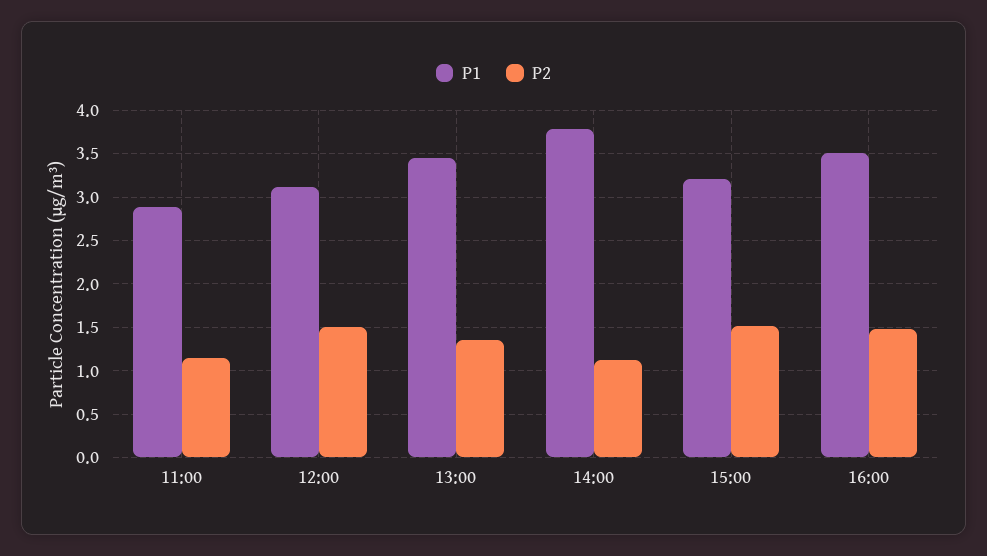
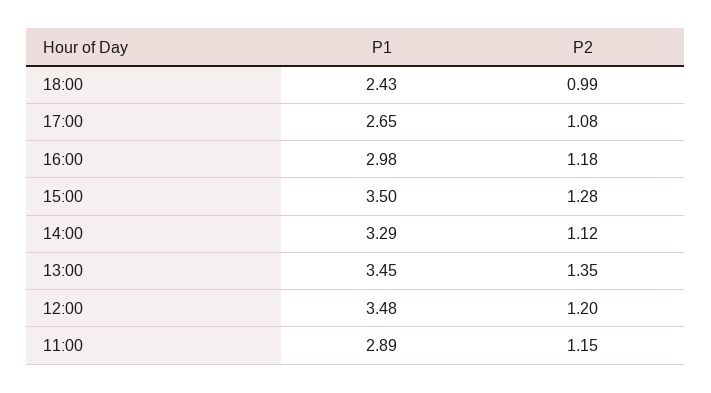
P1, 12:00: 3.1 -> 3.48
P2, 12:00: 1.5 -> 1.2
P1, 14:00: 3.8 -> 3.29
P1, 15:00: 3.2 -> 3.5
P2, 15:00: 1.5 -> 1.28
P1, 16:00: 3.5 -> 2.98
P2, 16:00: 1.5 -> 1.18
P1, 18:00: none -> 2.43
P2, 18:00: none -> 0.99
P1, 17:00: none -> 2.65
P2, 17:00: none -> 1.08

